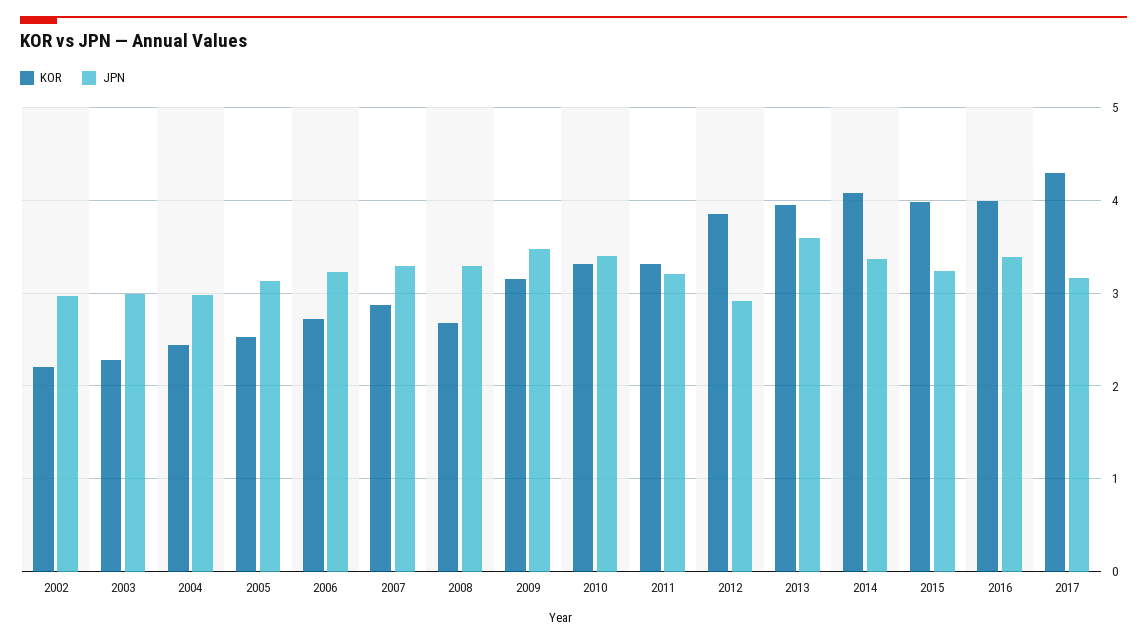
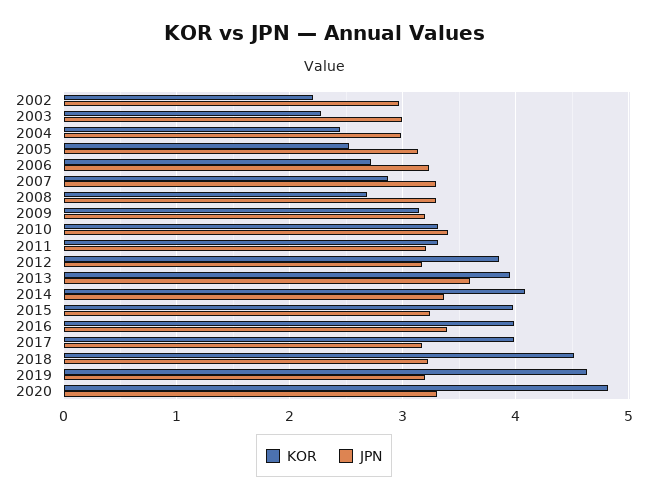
JPN, 2009: 3.5 -> 3.2
JPN, 2012: 2.9 -> 3.2
KOR, 2017: 4.3 -> 4
KOR, 2018: none -> 4.5
JPN, 2018: none -> 3.2
KOR, 2019: none -> 4.6
JPN, 2019: none -> 3.2
KOR, 2020: none -> 4.8
JPN, 2020: none -> 3.3

